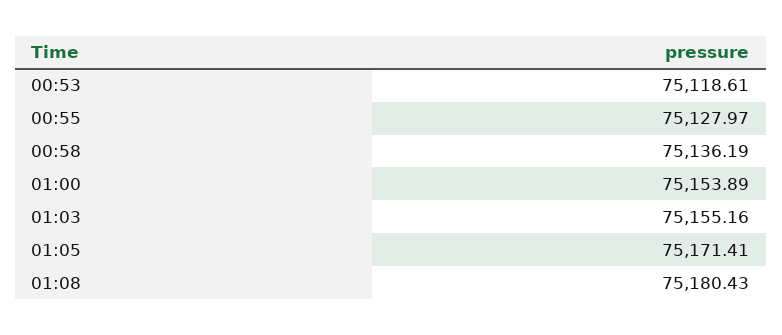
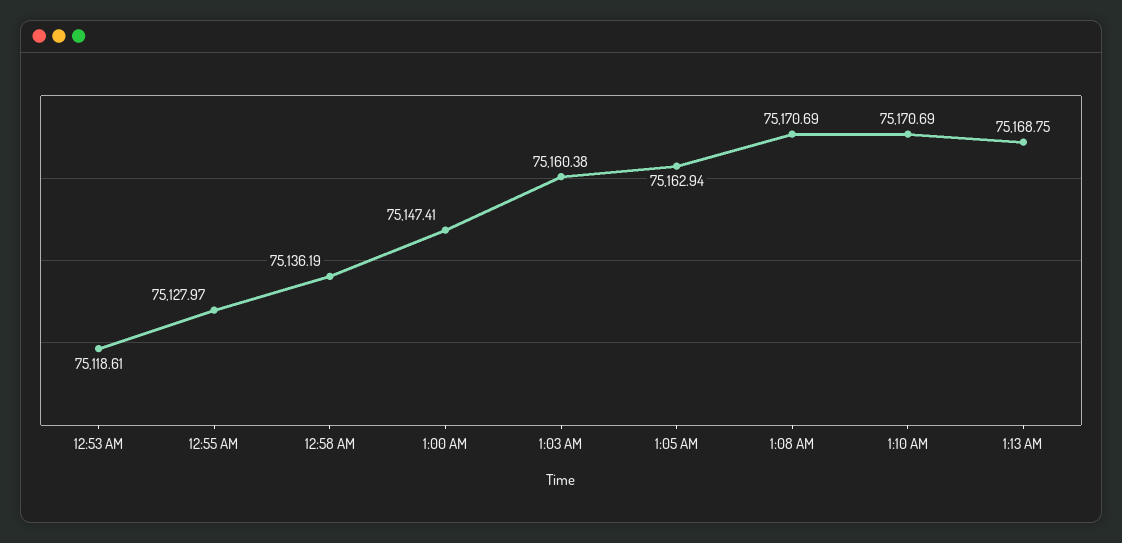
01:00: 75153.89 -> 75147.41
01:03: 75155.16 -> 75160.38
01:05: 75171.41 -> 75162.94
01:08: 75180.43 -> 75170.69
1:10 AM: none -> 75170.69
1:13 AM: none -> 75168.75

